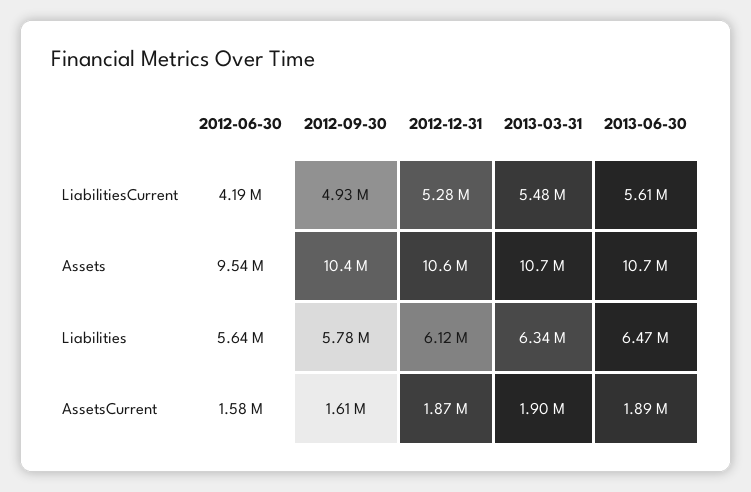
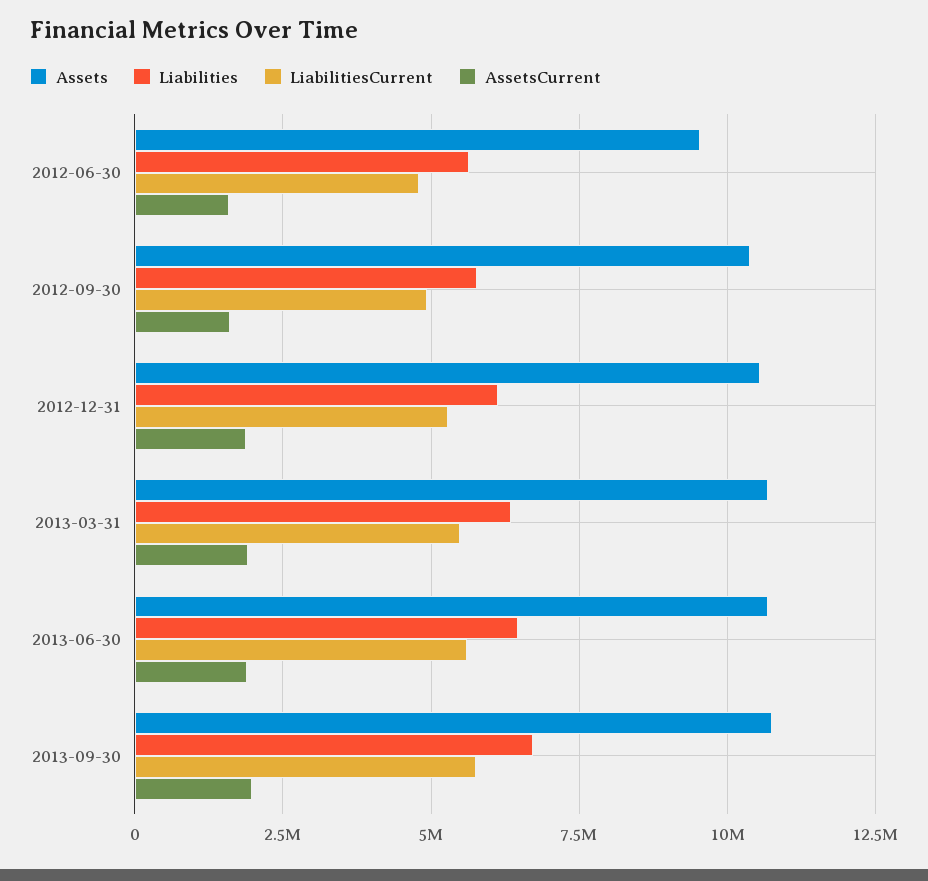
LiabilitiesCurrent, 2012-06-30: 4190000 -> 4750000
Assets, 2013-09-30: none -> 10750000
Liabilities, 2013-09-30: none -> 6750000
LiabilitiesCurrent, 2013-09-30: none -> 5750000
AssetsCurrent, 2013-09-30: none -> 2000000

